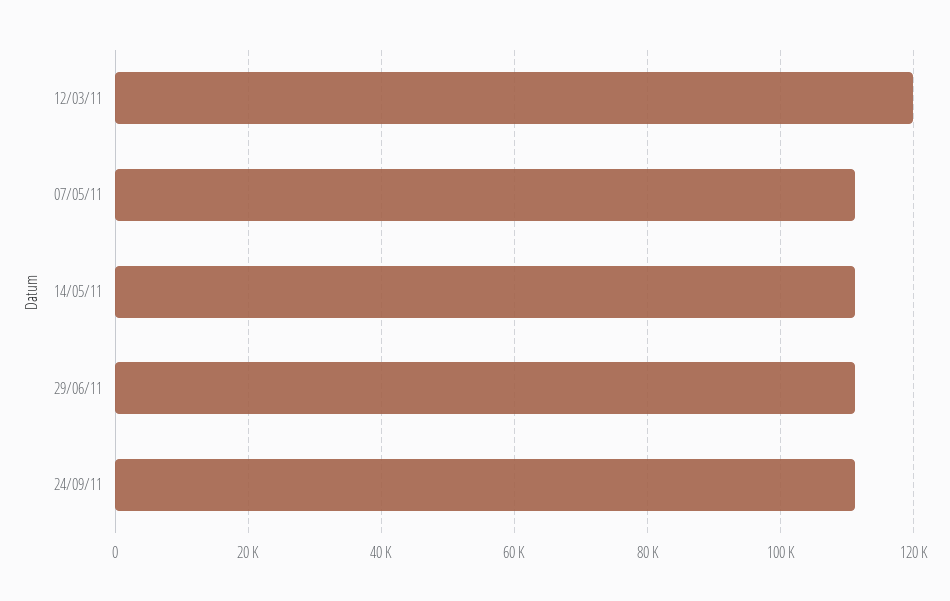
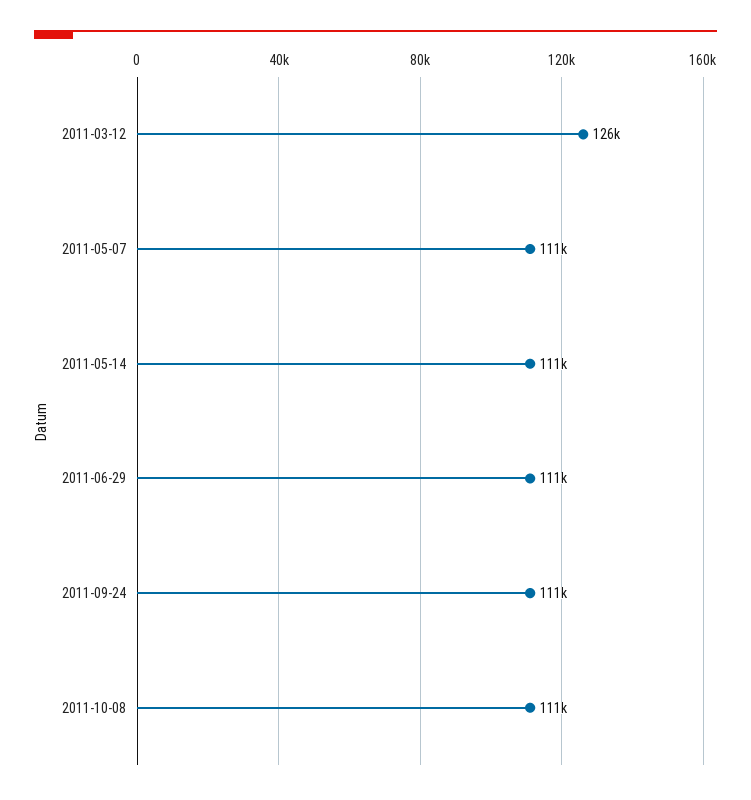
12/03/11: 120000 -> 126000
2011-10-08: none -> 111000

